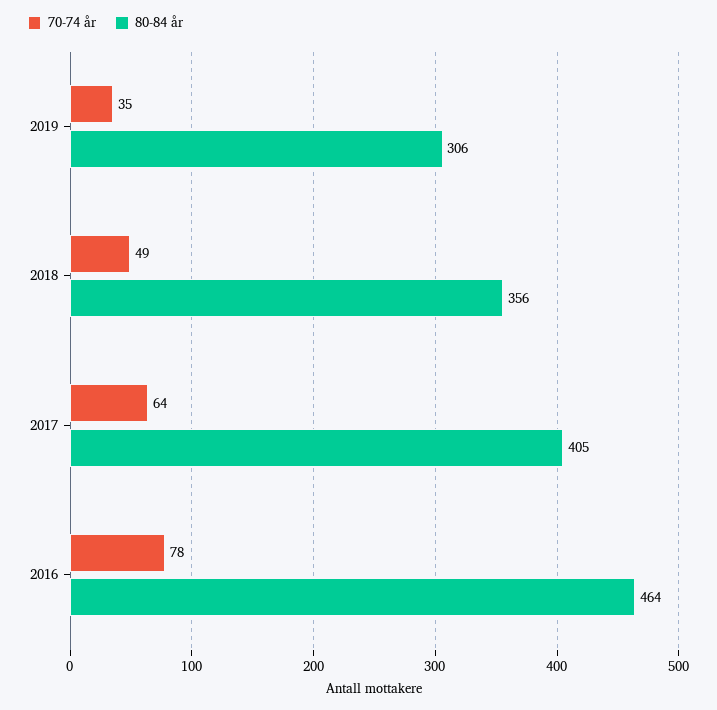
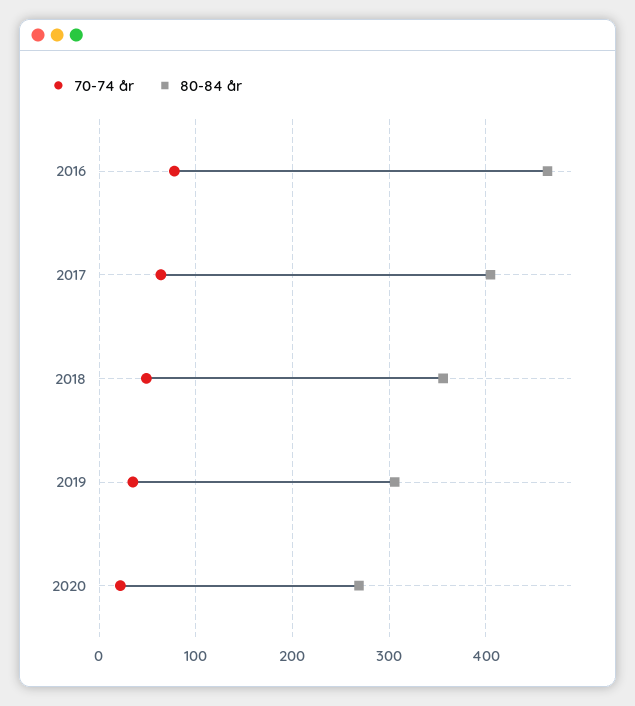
70-74 år, 2020: none -> 20
80-84 år, 2020: none -> 270

